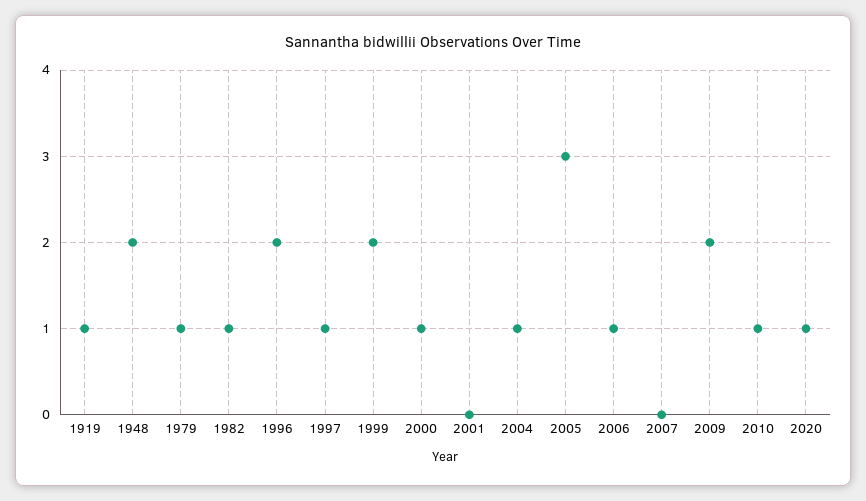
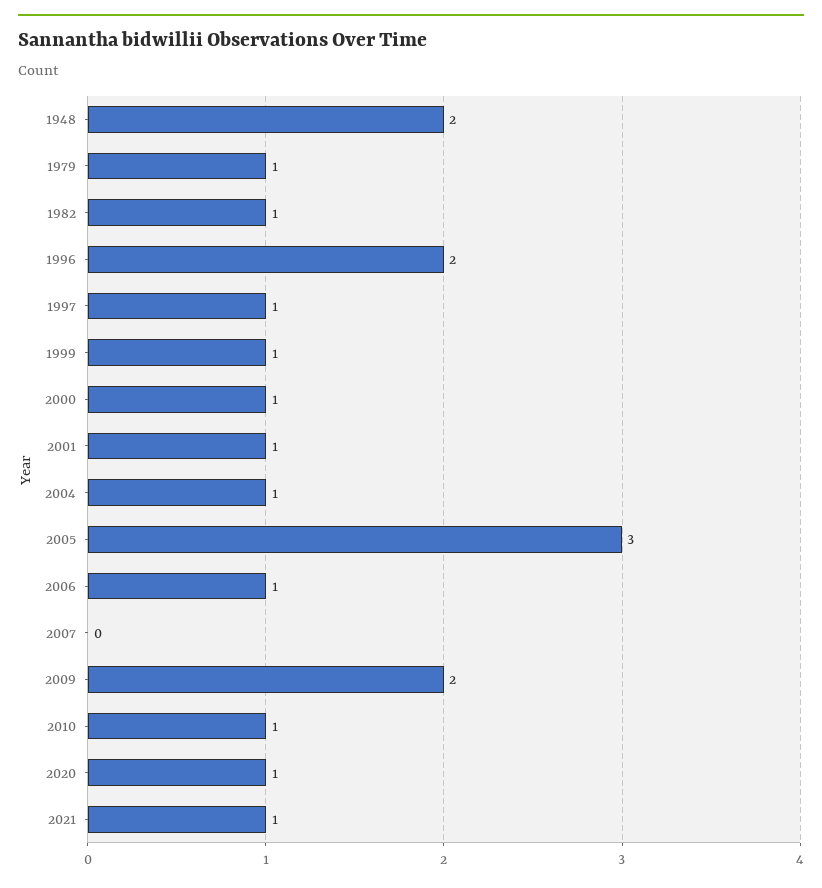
1919: 1 -> none
1999: 2 -> 1
2001: 0 -> 1
2021: none -> 1

